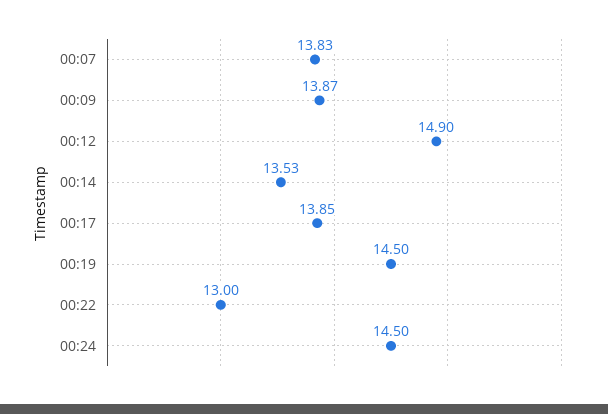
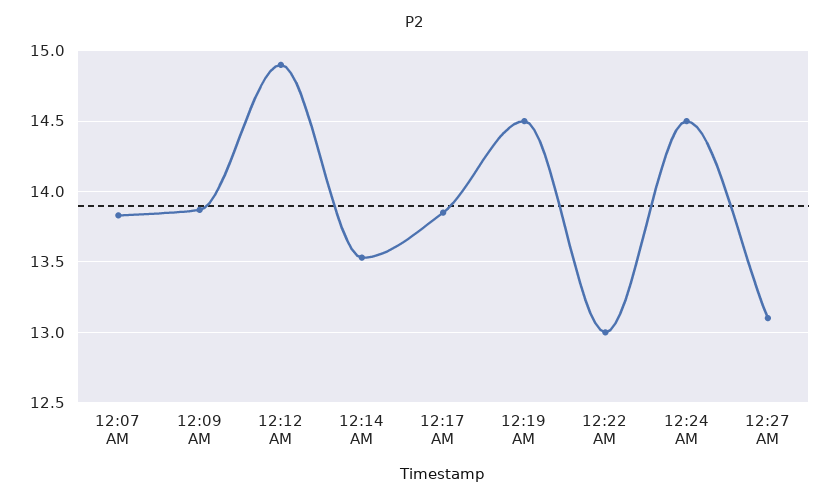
12:27 AM: none -> 13.1

